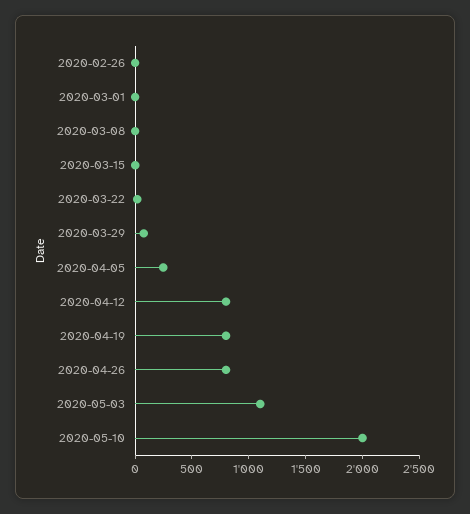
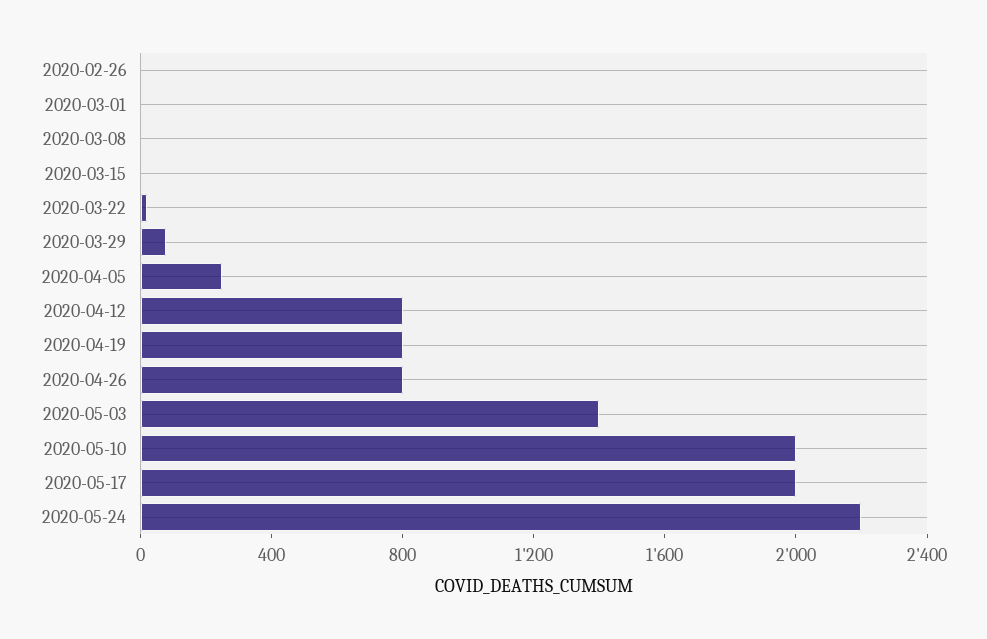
2020-05-03: 1100 -> 1400
2020-05-17: none -> 2000
2020-05-24: none -> 2200

